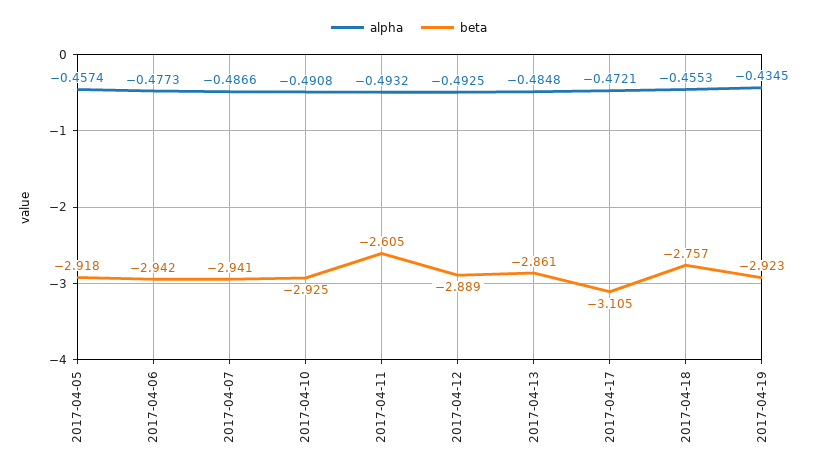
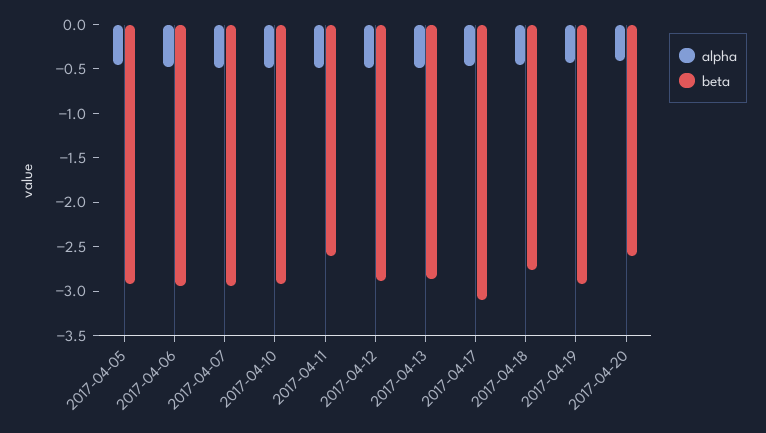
alpha, 2017-04-20: none -> -0.4
beta, 2017-04-20: none -> -2.6

